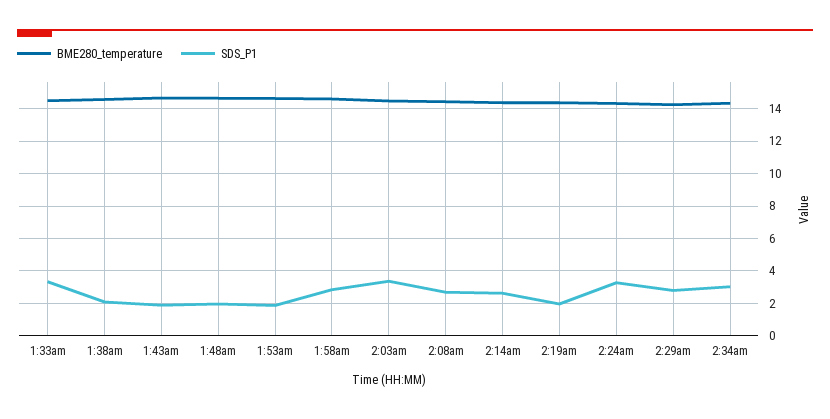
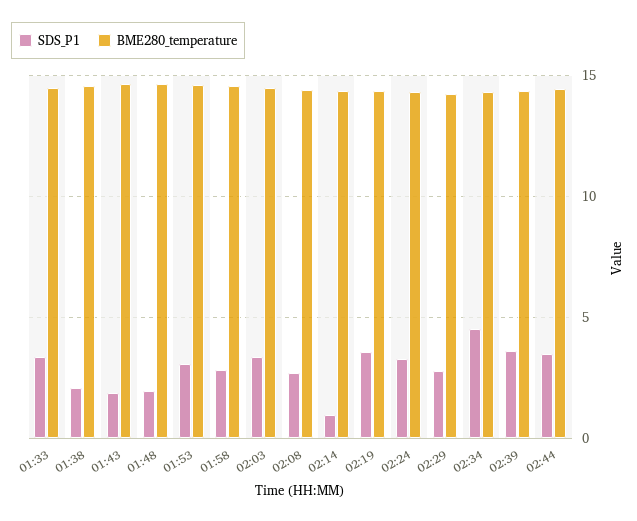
SDS_P1, 1:53am: 2 -> 3
SDS_P1, 2:14am: 2.5 -> 1
SDS_P1, 2:19am: 2 -> 3.5
SDS_P1, 2:34am: 3 -> 4.5
SDS_P1, 02:39: none -> 3.5
BME280_temperature, 02:39: none -> 14.5
SDS_P1, 02:44: none -> 3.5
BME280_temperature, 02:44: none -> 14.5

